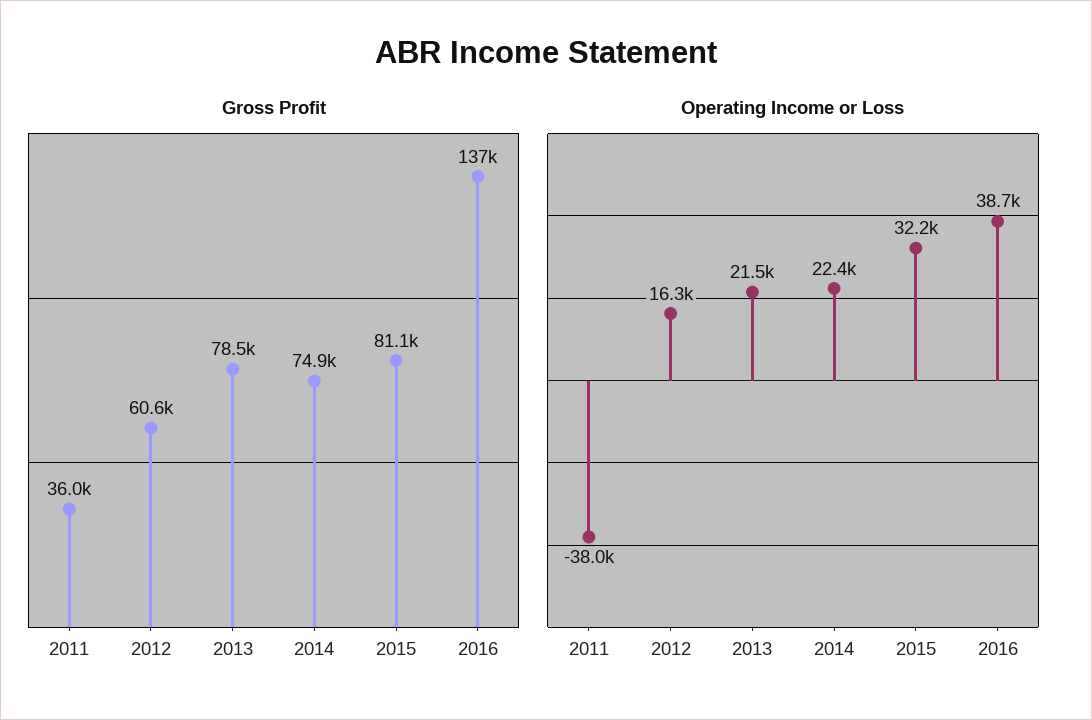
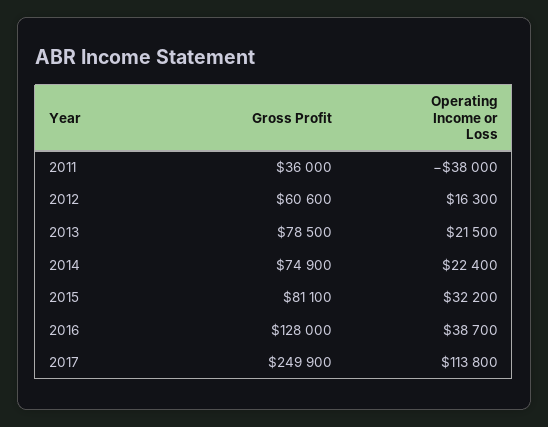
Gross Profit, 2016: 137000 -> 128000
Gross Profit, 2017: none -> 249900
Operating Income or Loss, 2017: none -> 113800

